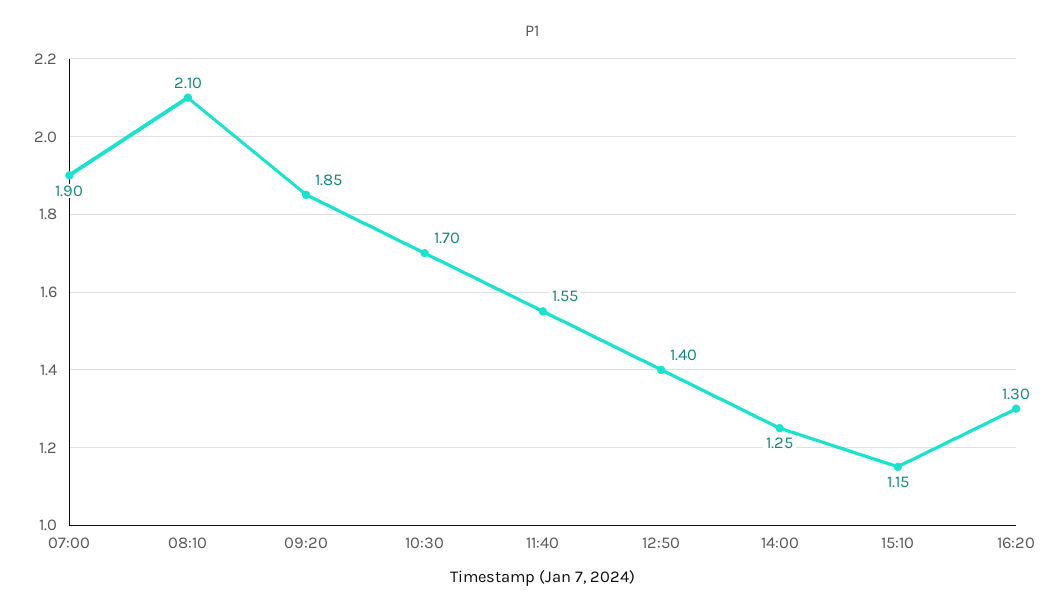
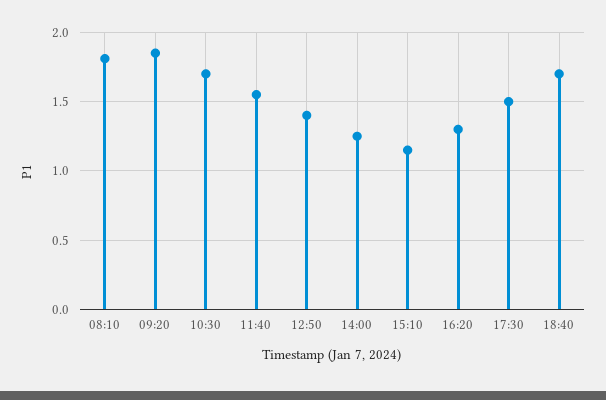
07:00: 1.9 -> none
08:10: 2.1 -> 1.8
17:30: none -> 1.5
18:40: none -> 1.7

